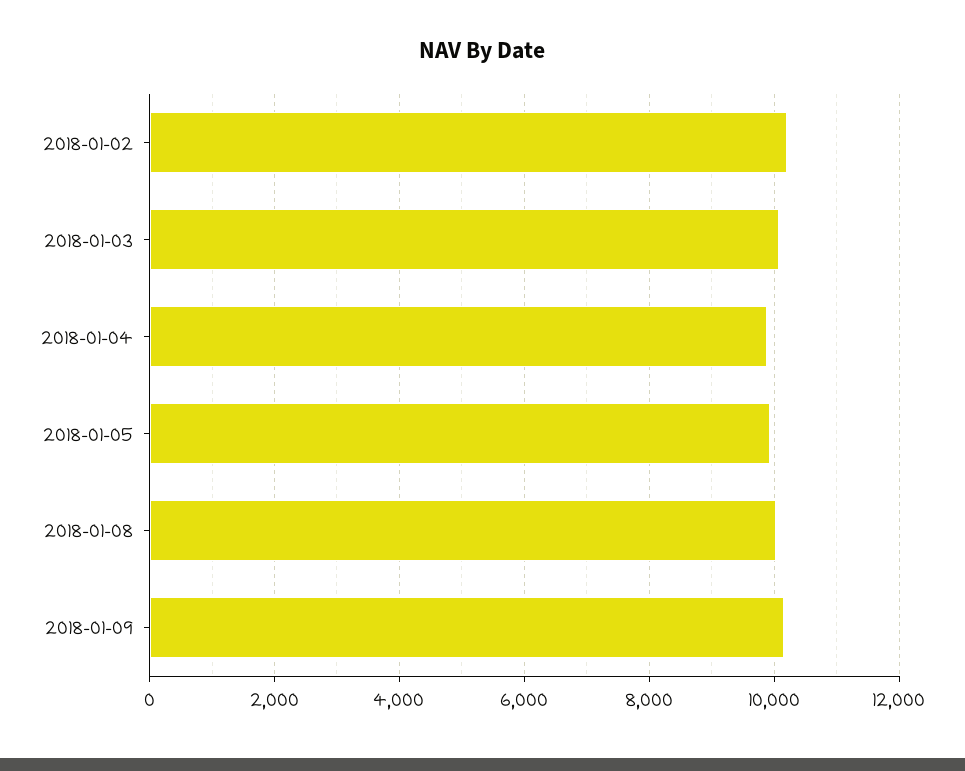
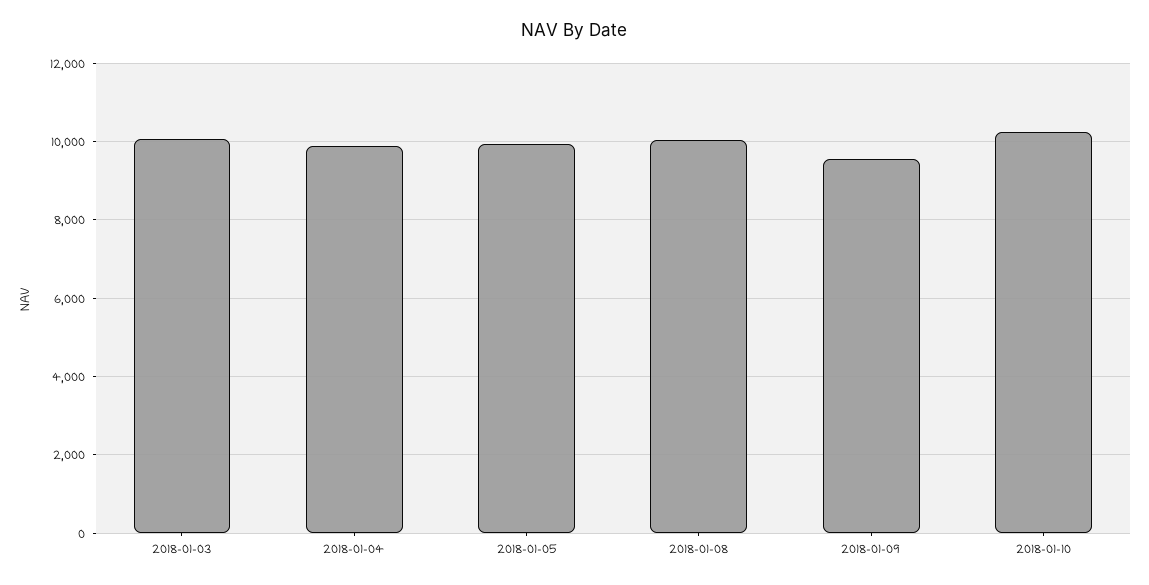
2018-01-02: 10200 -> none
2018-01-09: 10200 -> 9600
2018-01-10: none -> 10200

